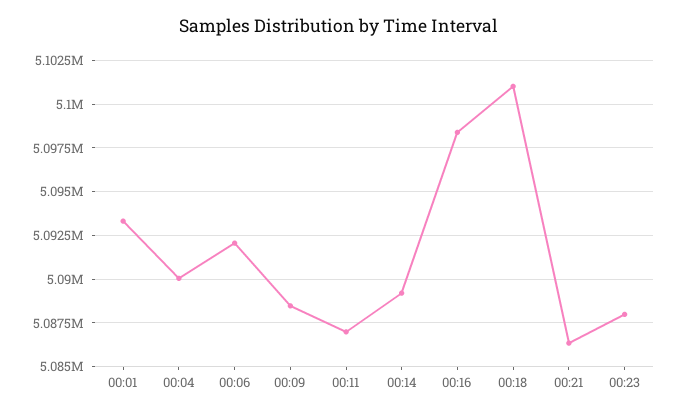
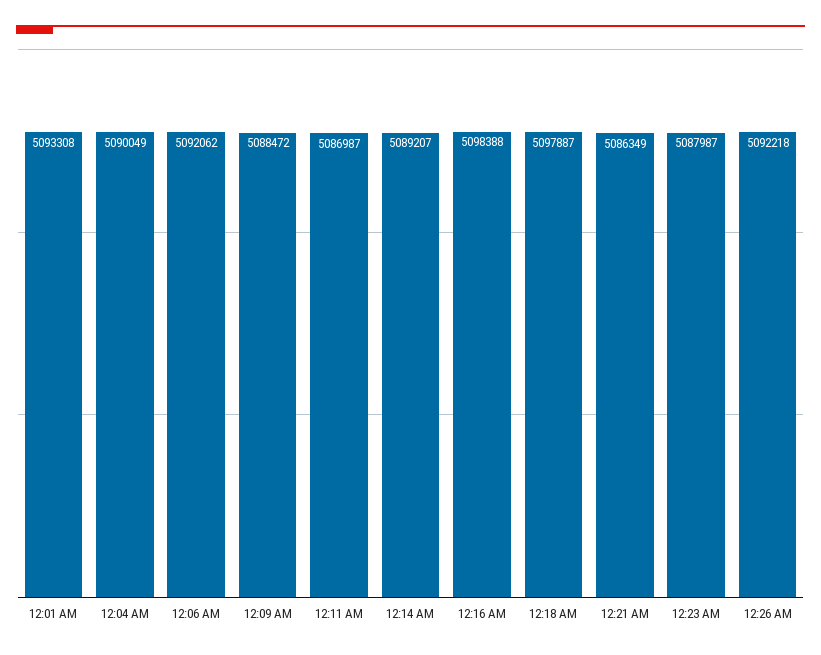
00:18: 5101000 -> 5097887
12:26 AM: none -> 5092218

